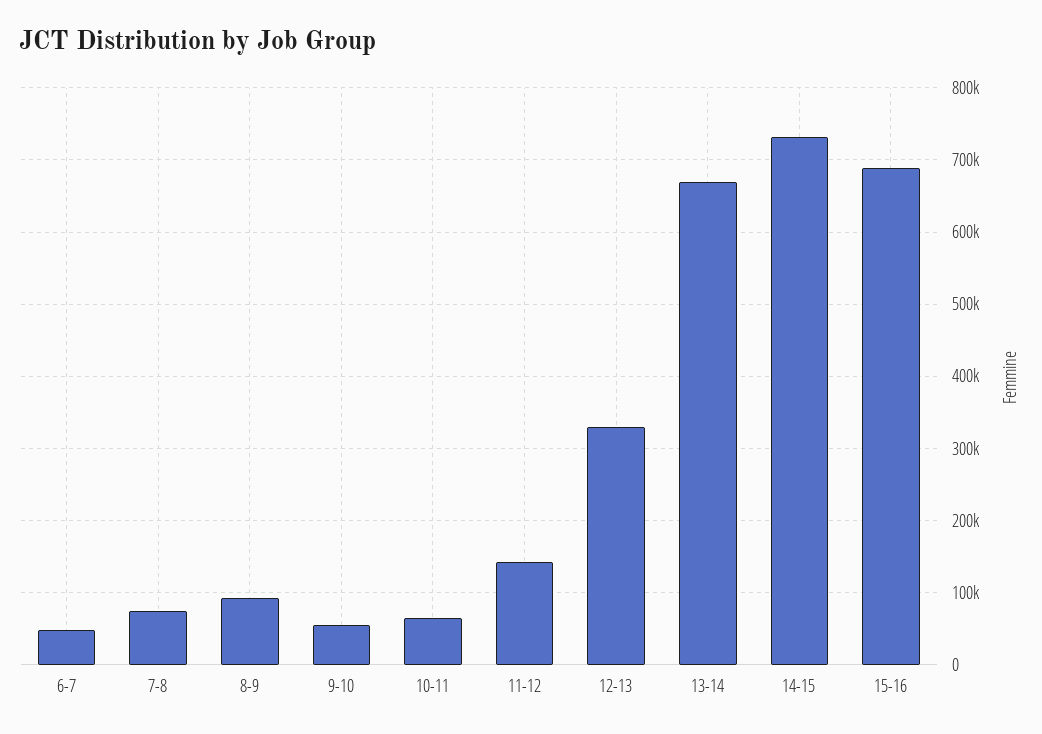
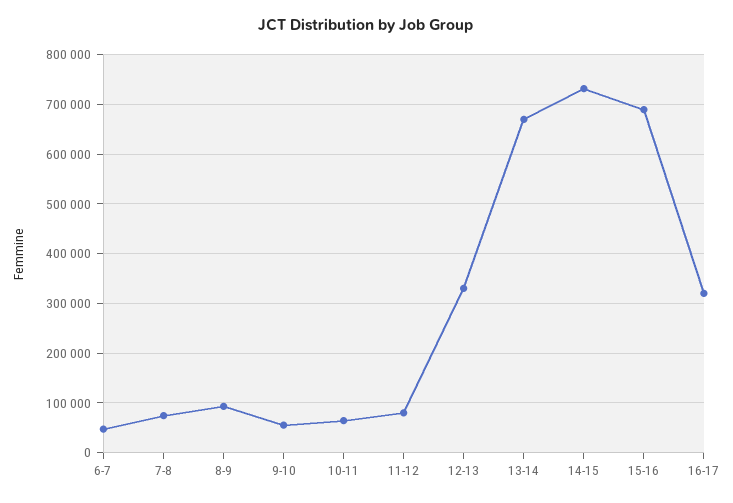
11-12: 140000 -> 80000
16-17: none -> 320000

